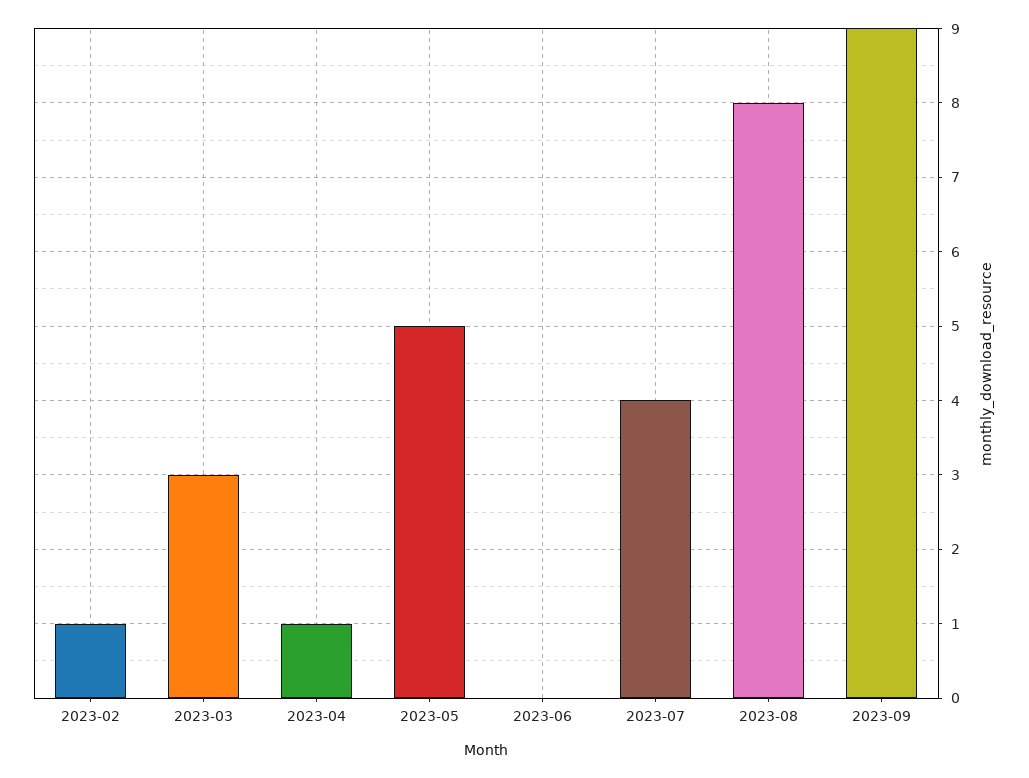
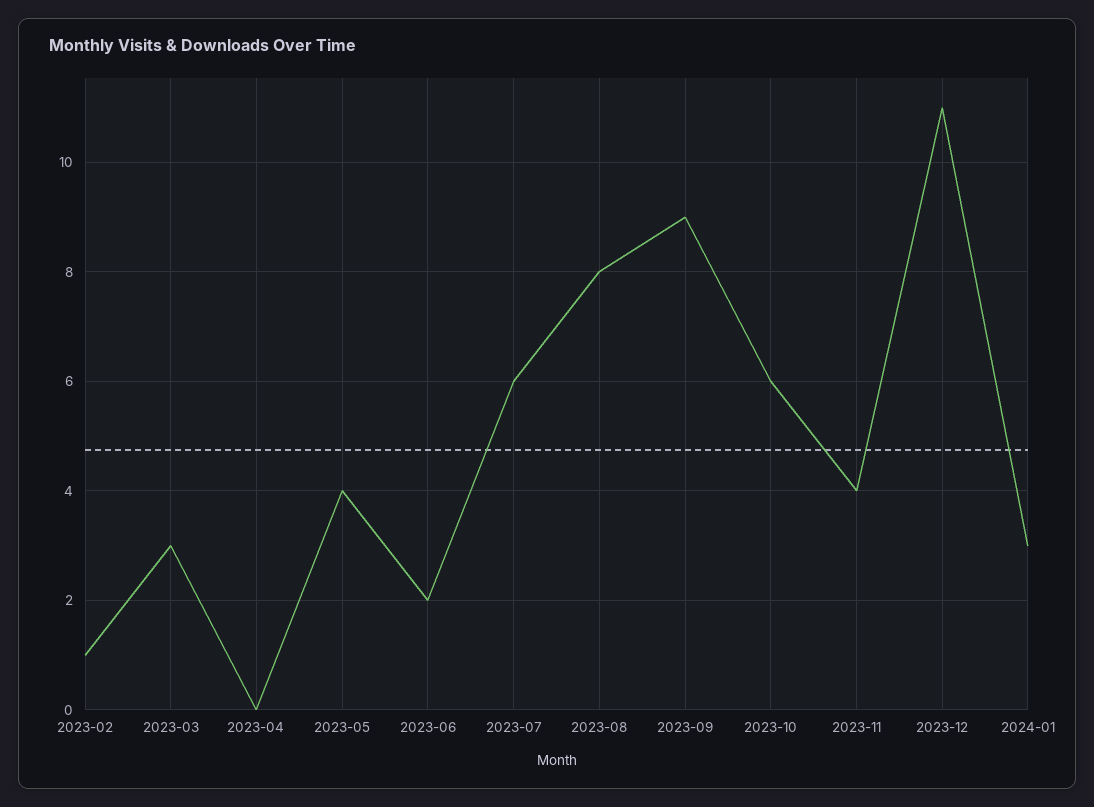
2023-04: 1 -> 0
2023-05: 5 -> 4
2023-06: 0 -> 2
2023-07: 4 -> 6
2023-10: none -> 6
2023-11: none -> 4
2023-12: none -> 11
2024-01: none -> 3

